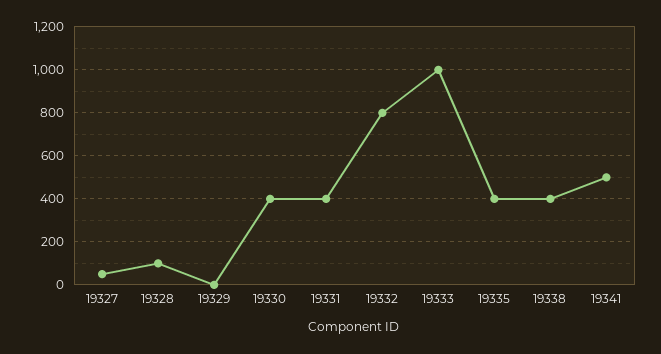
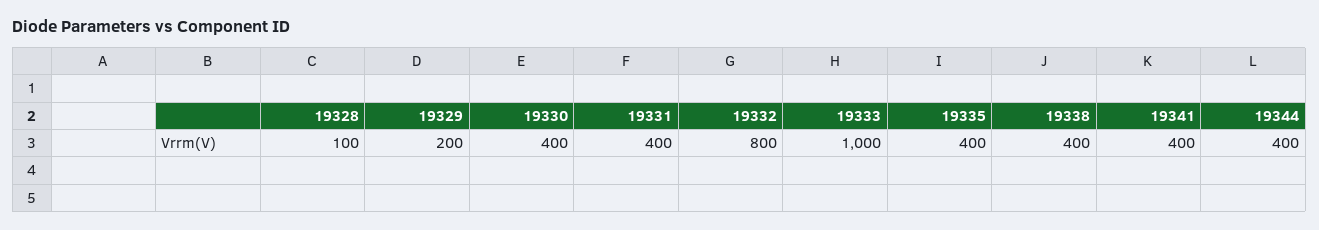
19327: 50 -> none
19329: 0 -> 200
19341: 500 -> 400
19344: none -> 400

